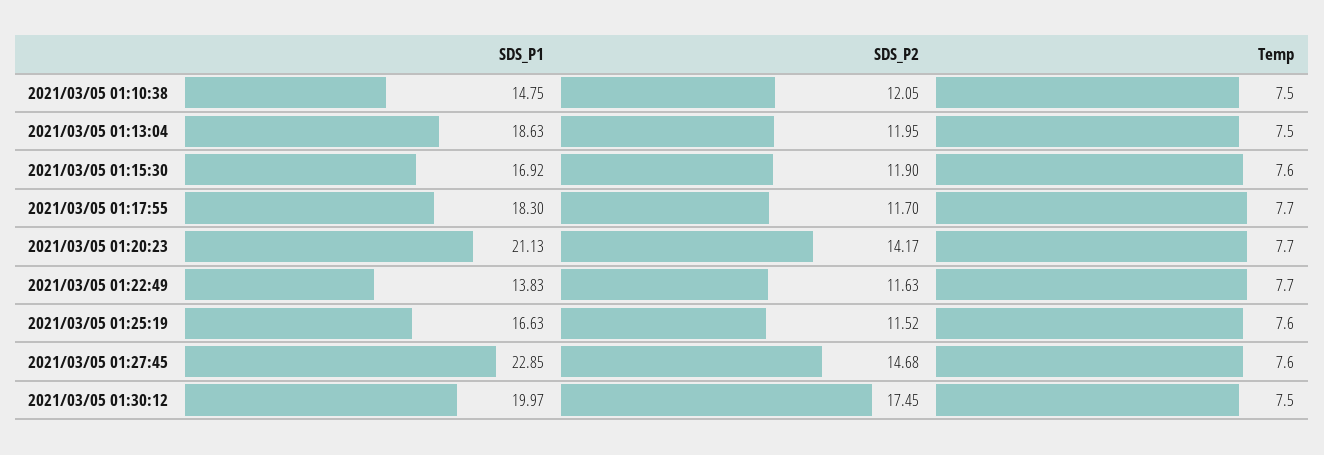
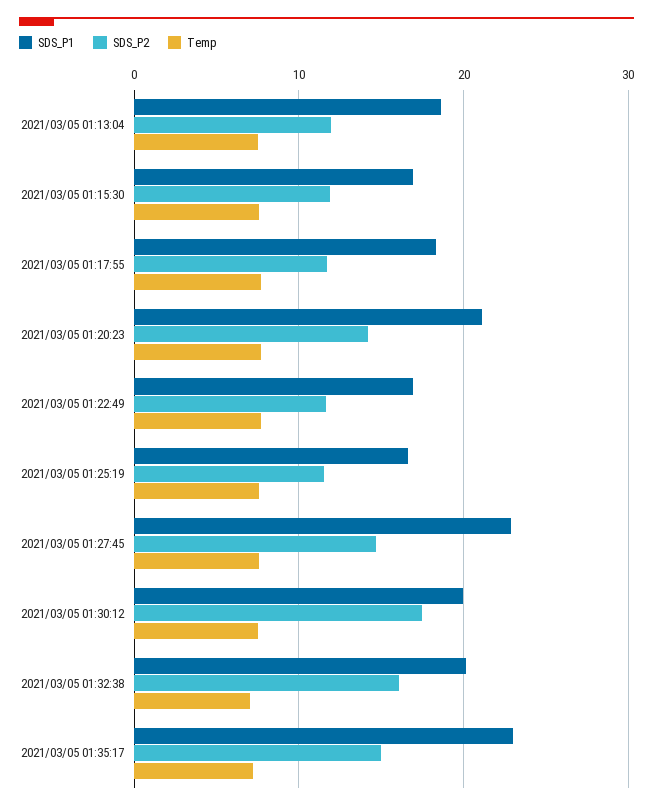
SDS_P1, 2021/03/05 01:10:38: 14.75 -> none
SDS_P2, 2021/03/05 01:10:38: 12.05 -> none
Temp, 2021/03/05 01:10:38: 7.5 -> none
SDS_P1, 2021/03/05 01:22:49: 13.83 -> 17
SDS_P1, 2021/03/05 01:32:38: none -> 20
SDS_P2, 2021/03/05 01:32:38: none -> 16
Temp, 2021/03/05 01:32:38: none -> 7
SDS_P1, 2021/03/05 01:35:17: none -> 23
SDS_P2, 2021/03/05 01:35:17: none -> 15
Temp, 2021/03/05 01:35:17: none -> 7

